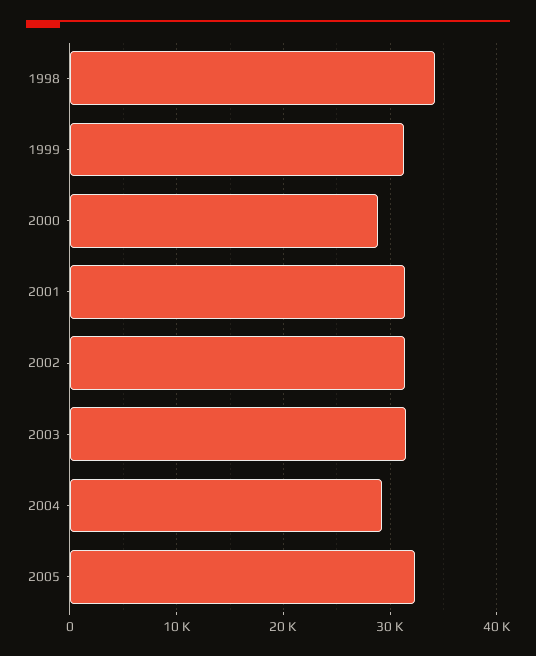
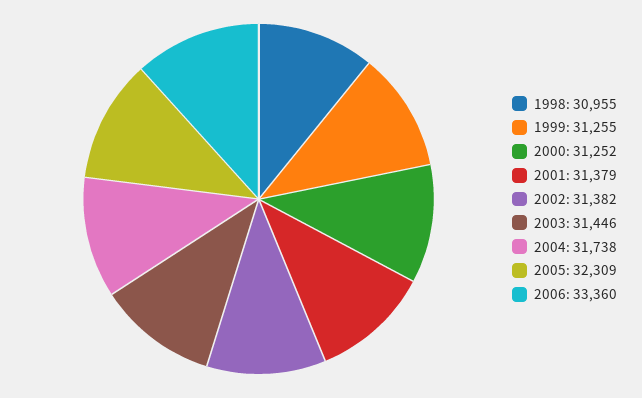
1998: 34000 -> 30955
2000: 29000 -> 31252
2004: 29000 -> 31738
2006: none -> 33360

